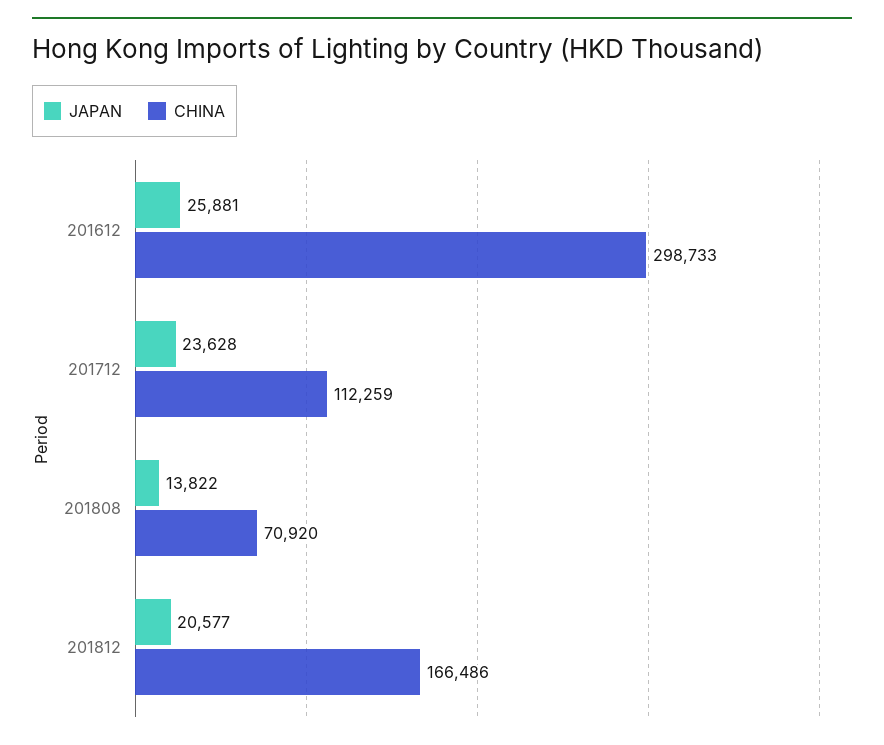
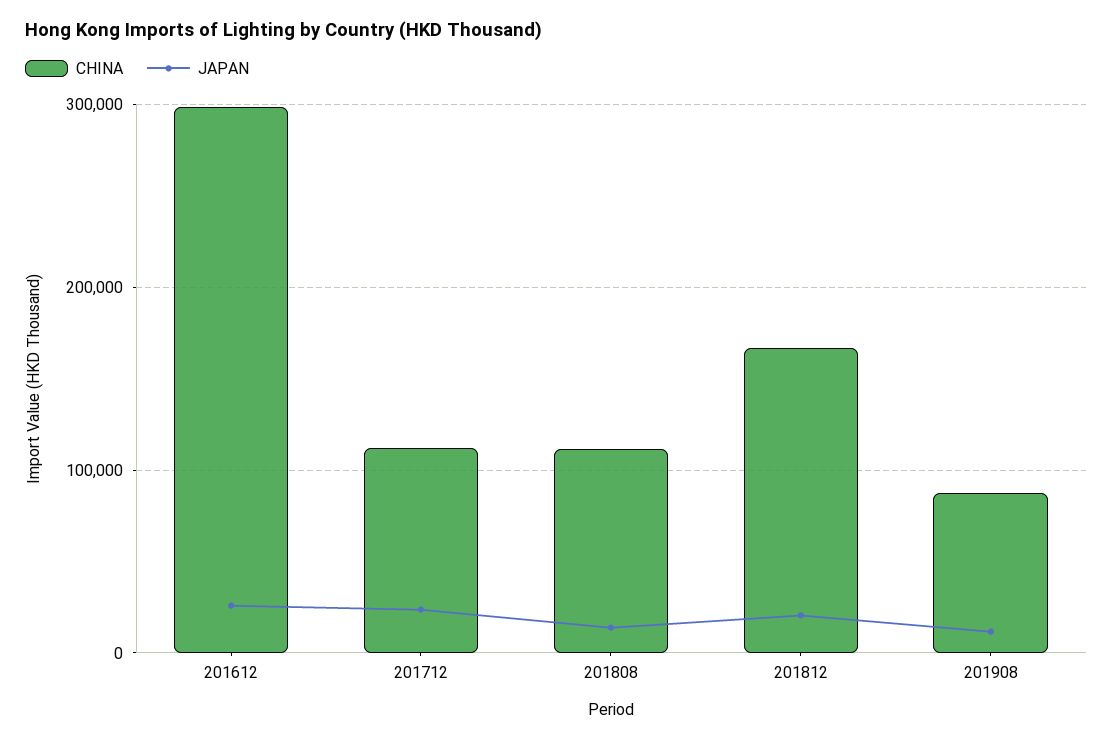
CHINA, 201808: 70920 -> 110000
CHINA, 201908: none -> 90000
JAPAN, 201908: none -> 10000

